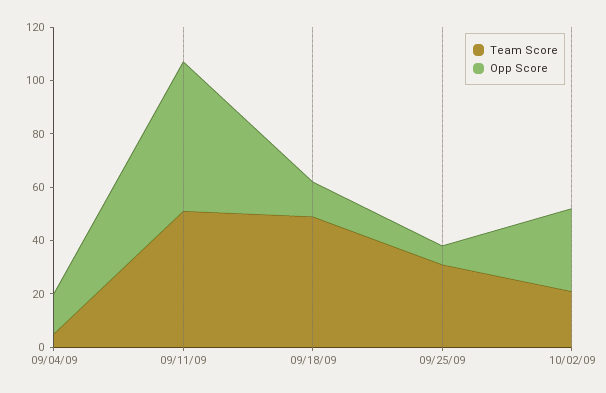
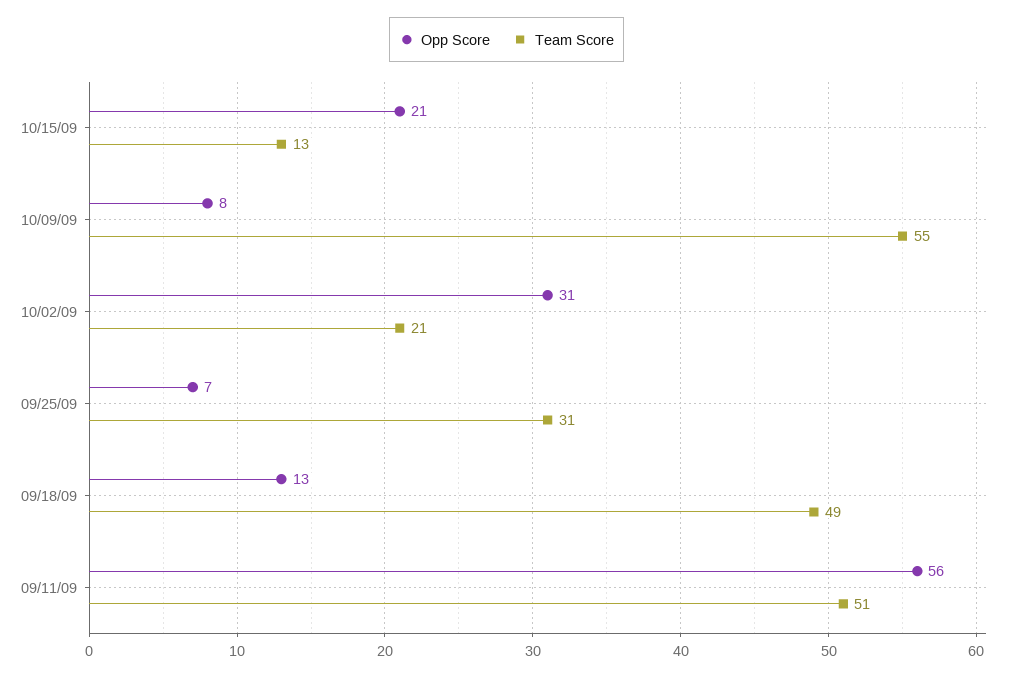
Team Score, 09/04/09: 5 -> none
Opp Score, 09/04/09: 15 -> none
Opp Score, 10/15/09: none -> 21
Team Score, 10/15/09: none -> 13
Opp Score, 10/09/09: none -> 8
Team Score, 10/09/09: none -> 55

